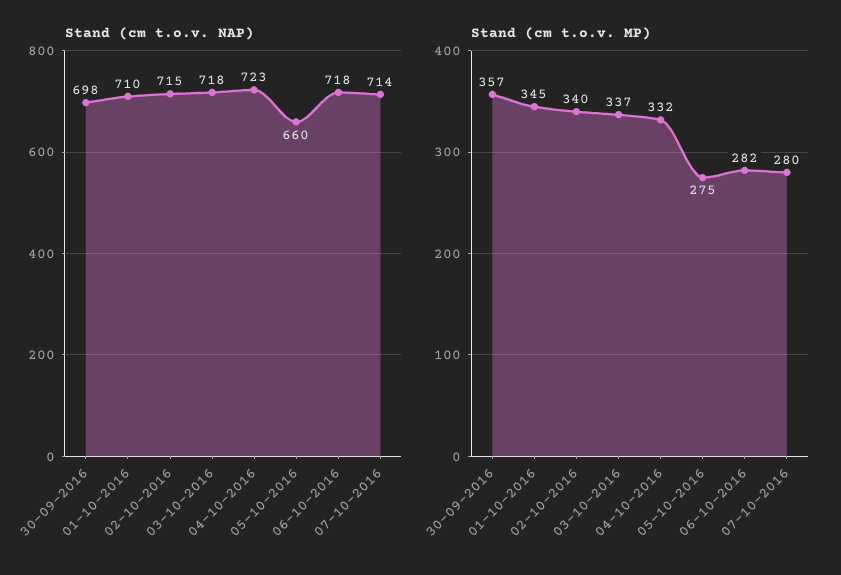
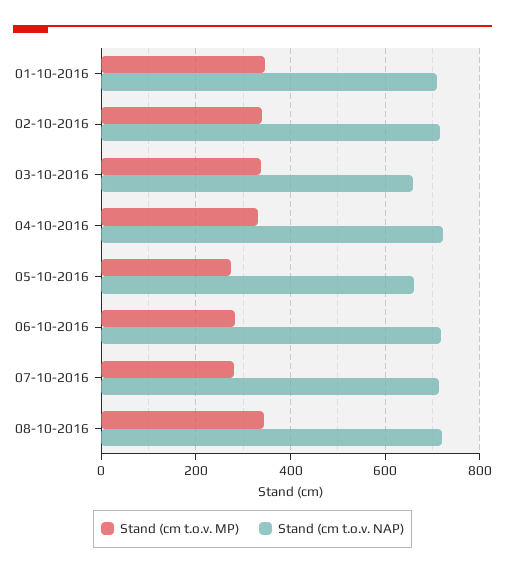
Stand (cm t.o.v. NAP), 30-09-2016: 698 -> none
Stand (cm t.o.v. NAP), 03-10-2016: 718 -> 660
Stand (cm t.o.v. MP), 30-09-2016: 357 -> none
Stand (cm t.o.v. MP), 08-10-2016: none -> 340
Stand (cm t.o.v. NAP), 08-10-2016: none -> 720

